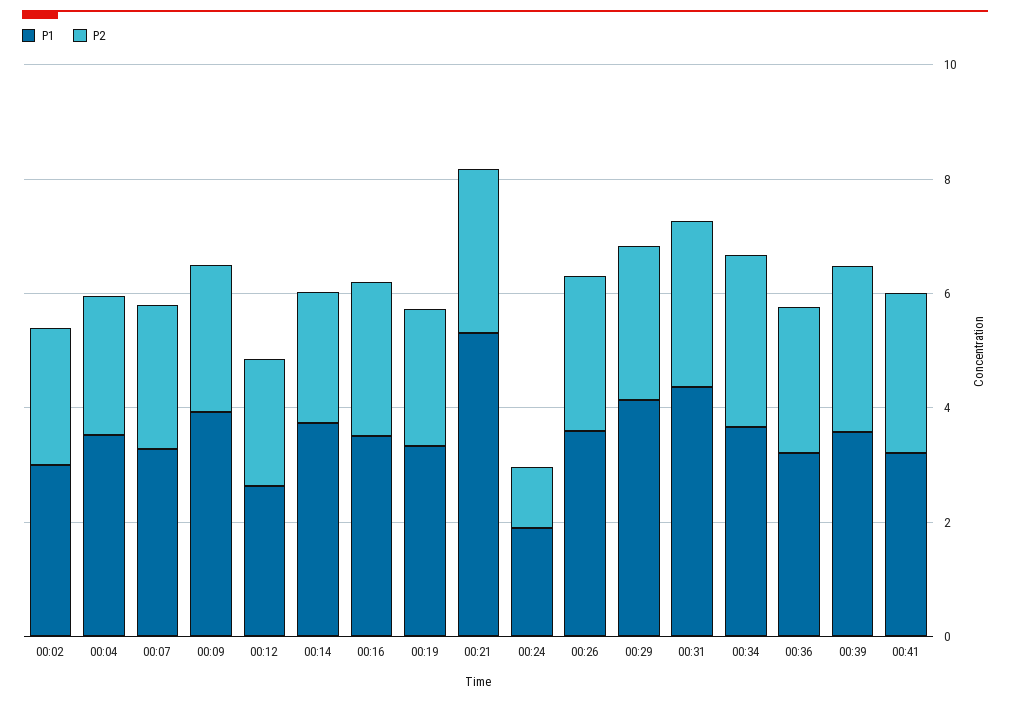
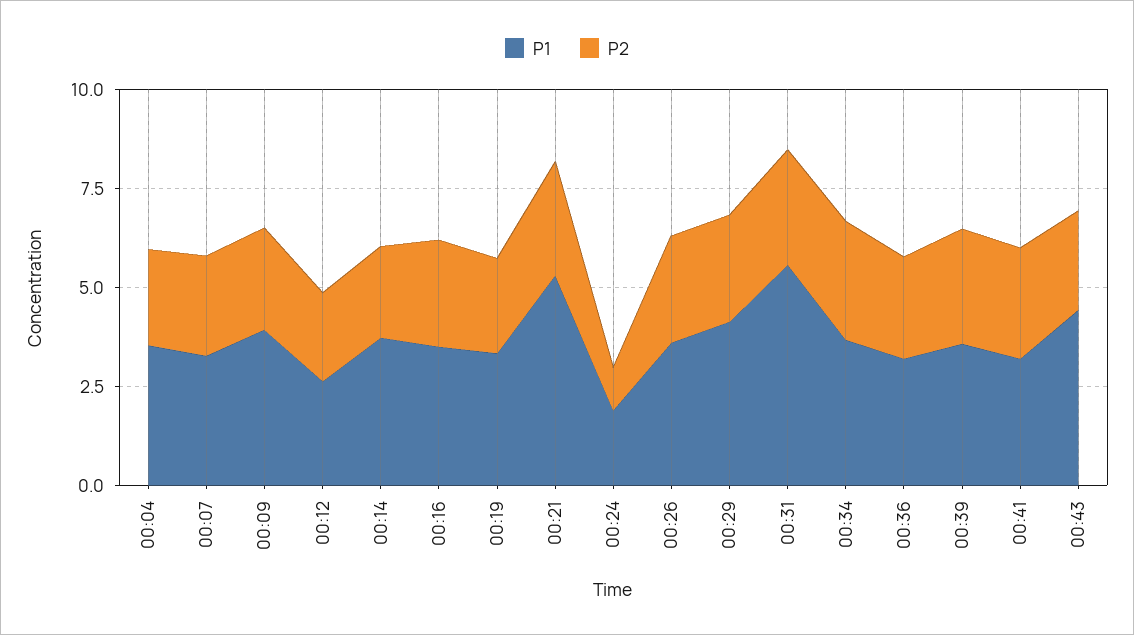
P1, 00:02: 3 -> none
P2, 00:02: 2.5 -> none
P1, 00:31: 4.5 -> 5.5
P1, 00:43: none -> 4.5
P2, 00:43: none -> 2.5

